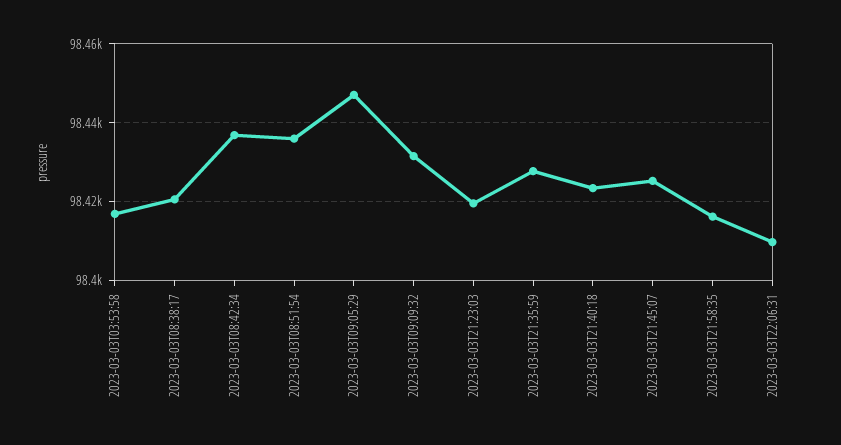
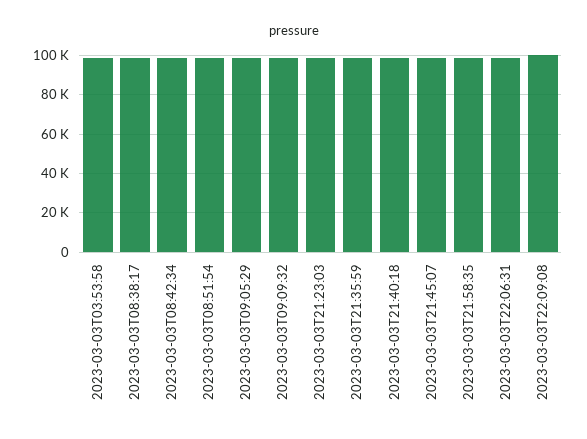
2023-03-03T22:09:08: none -> 100000

